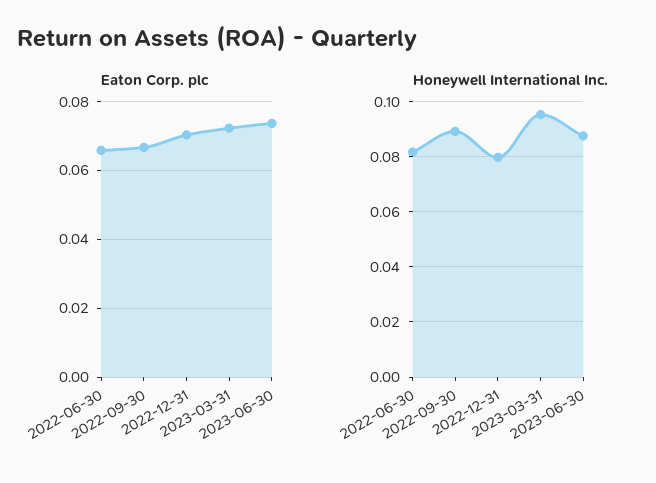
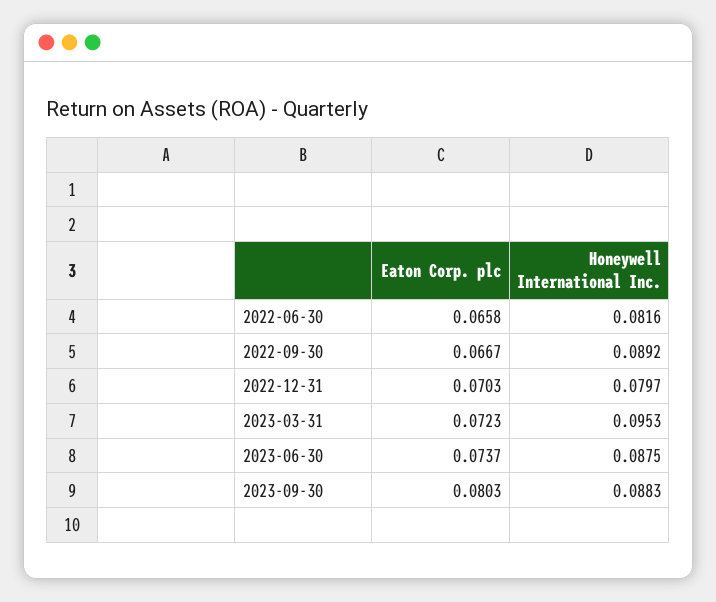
Eaton Corp. plc, 2023-09-30: none -> 0.0803
Honeywell International Inc., 2023-09-30: none -> 0.0883

